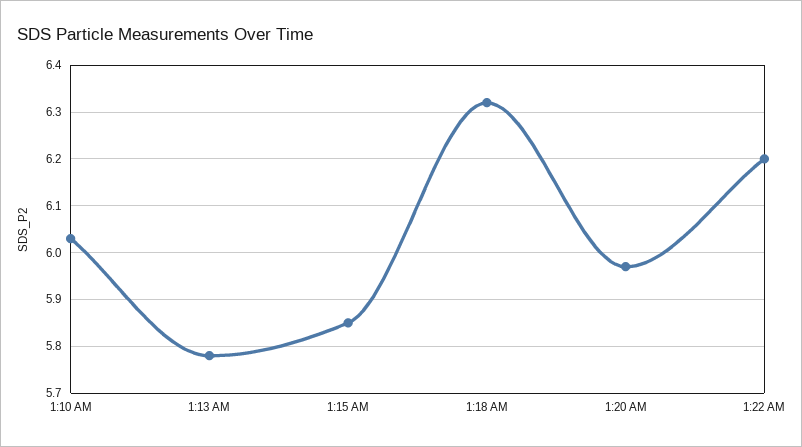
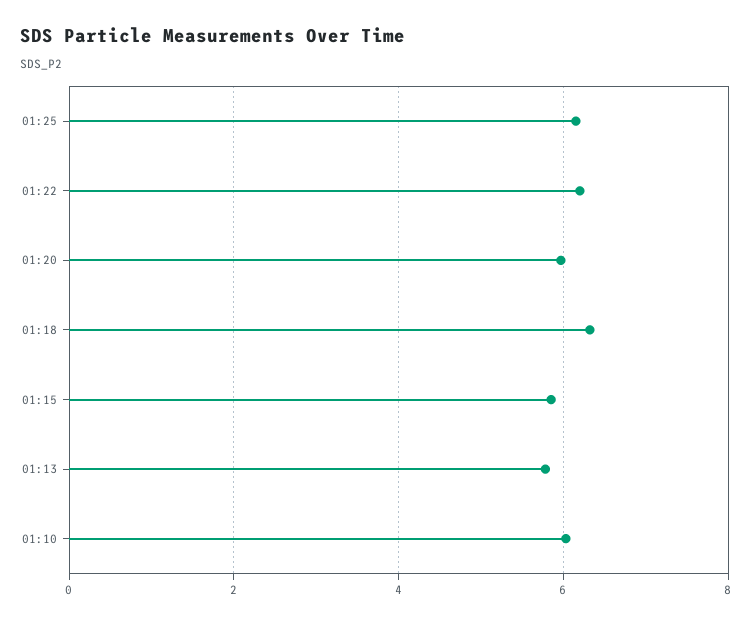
01:25: none -> 6.2

